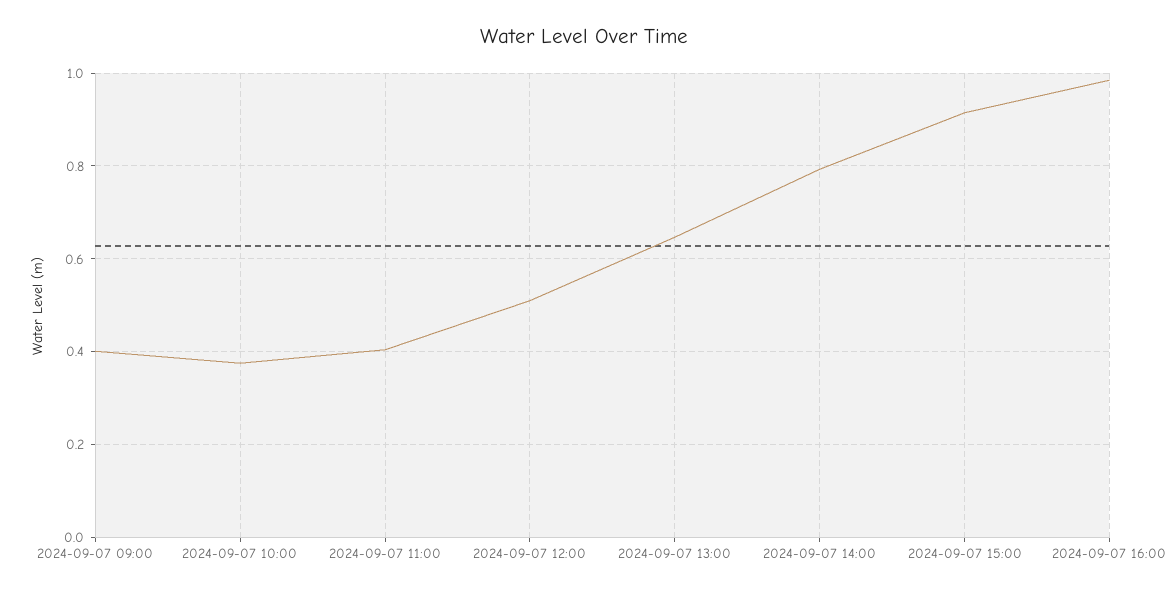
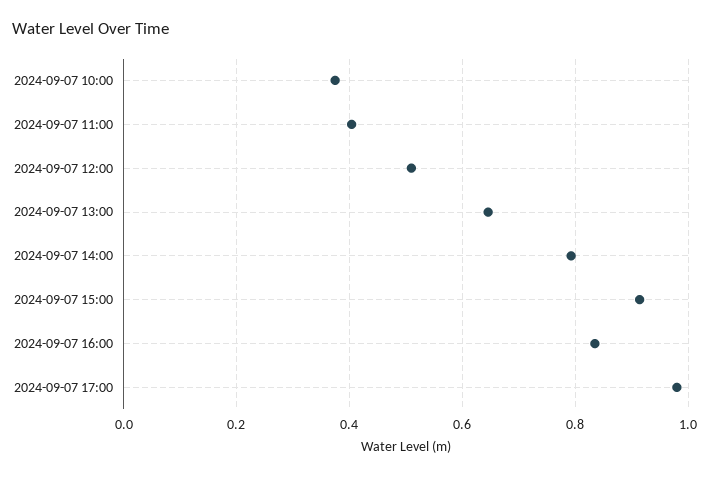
2024-09-07 09:00: 0.4 -> none
2024-09-07 16:00: 0.98 -> 0.84
2024-09-07 17:00: none -> 0.98

